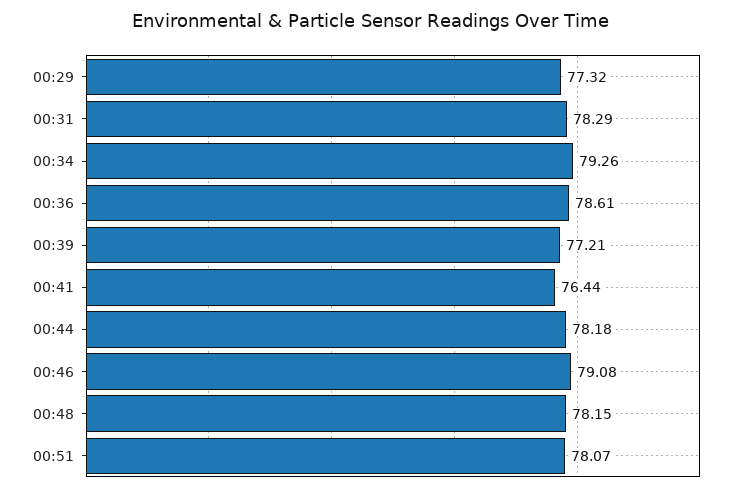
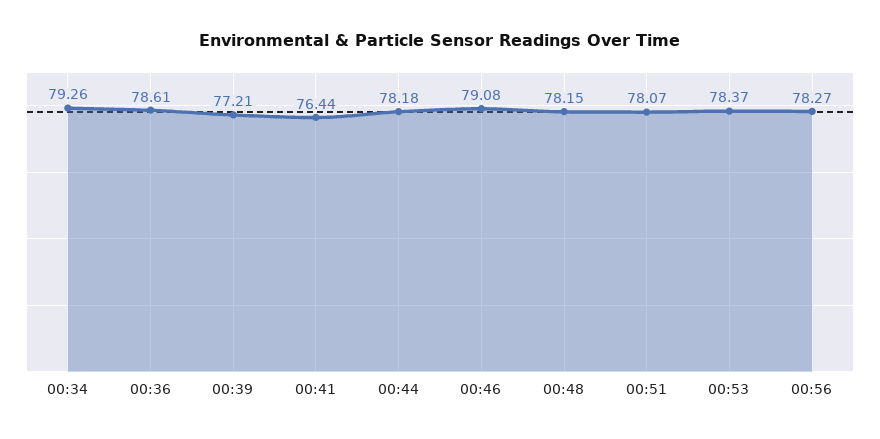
00:29: 77.32 -> none
00:31: 78.29 -> none
00:53: none -> 78.37
00:56: none -> 78.27

